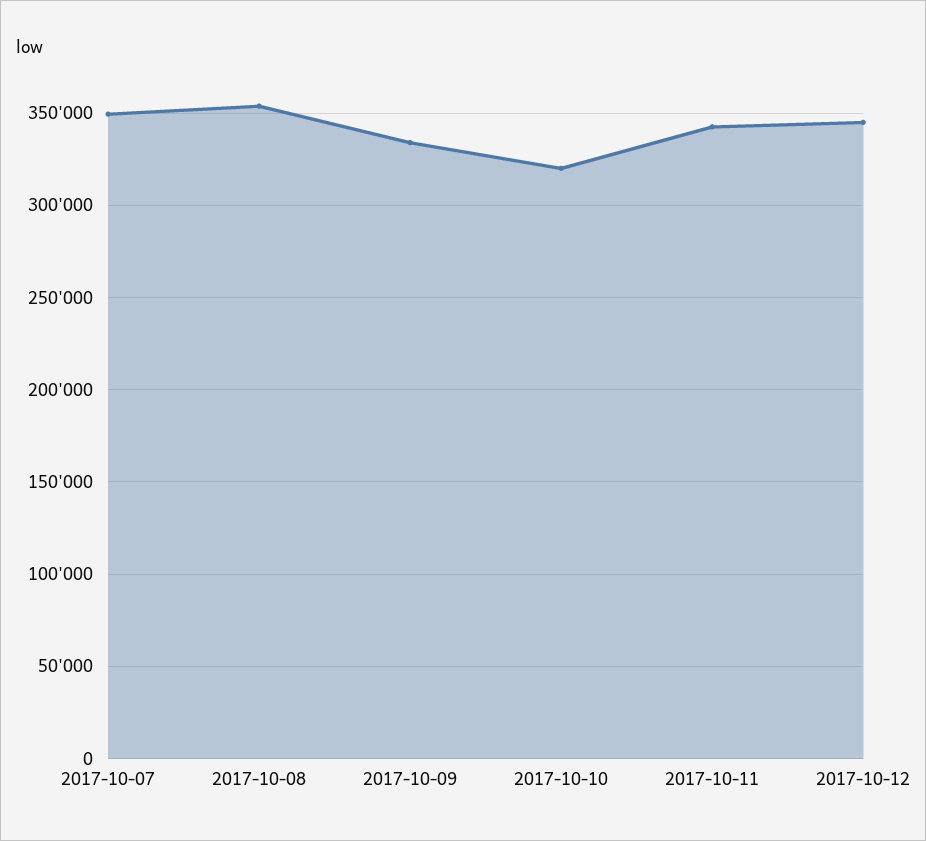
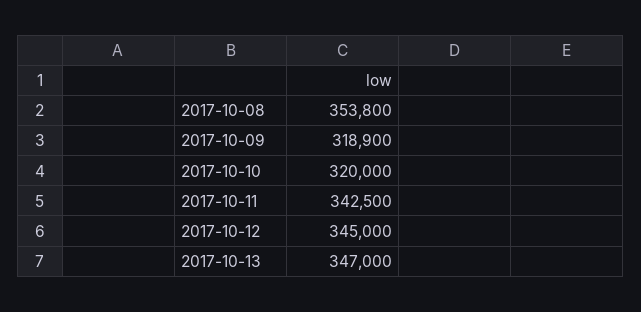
2017-10-07: 350000 -> none
2017-10-09: 335000 -> 318900
2017-10-13: none -> 347000

